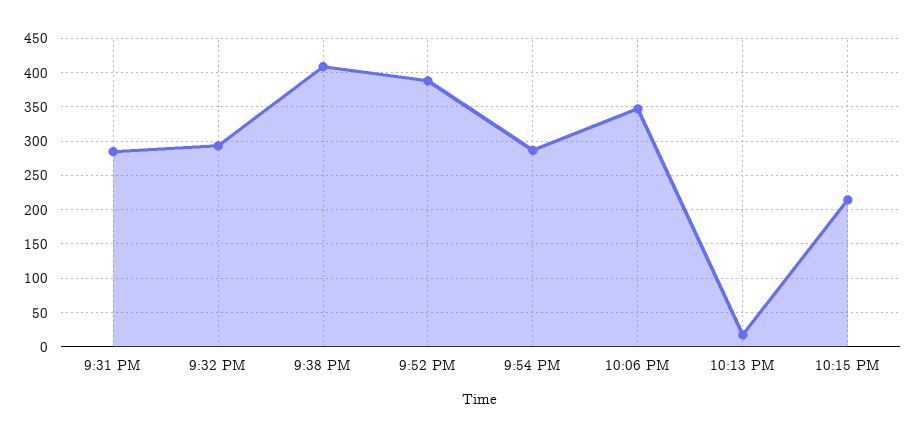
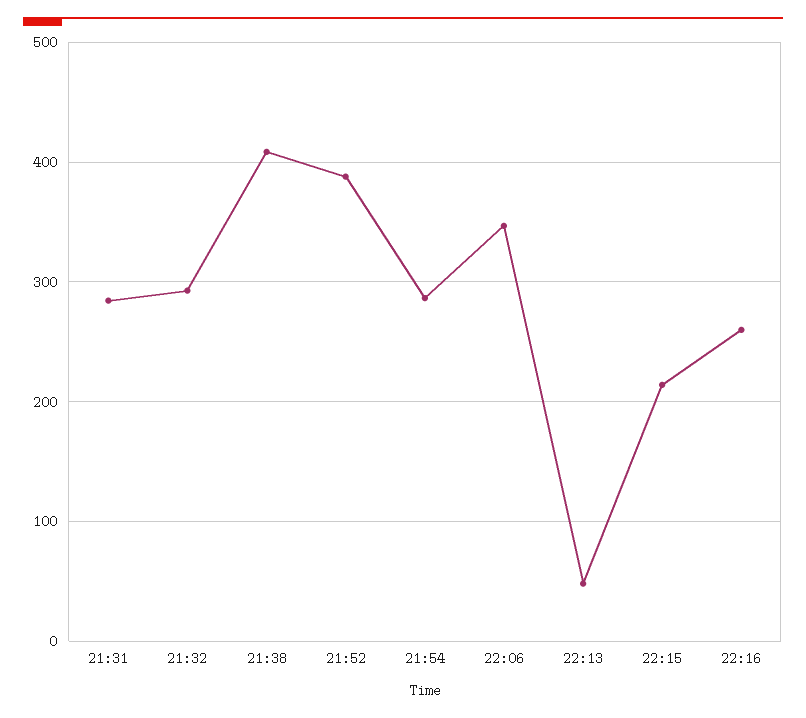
10:13 PM: 20 -> 50
22:16: none -> 260

